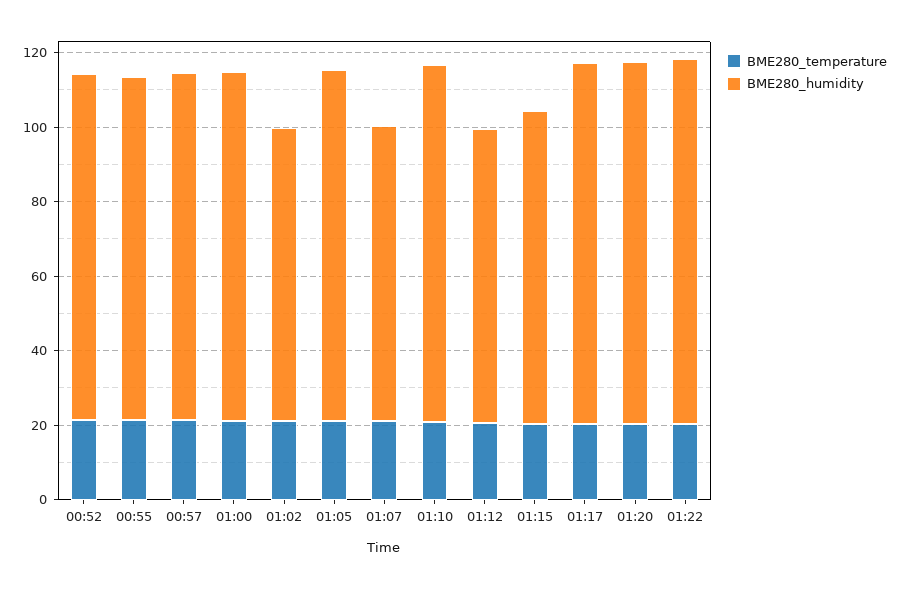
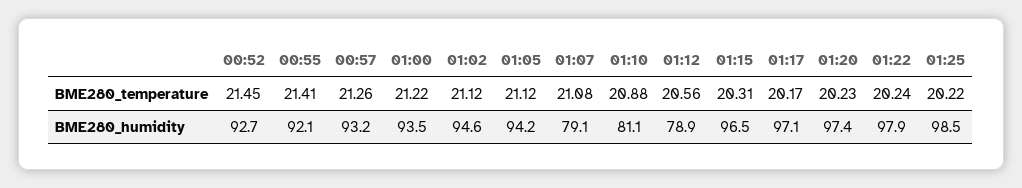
BME280_humidity, 01:02: 80 -> 94.6
BME280_humidity, 01:10: 95 -> 81.1
BME280_humidity, 01:15: 85 -> 96.5
BME280_temperature, 01:25: none -> 20.22
BME280_humidity, 01:25: none -> 98.5

